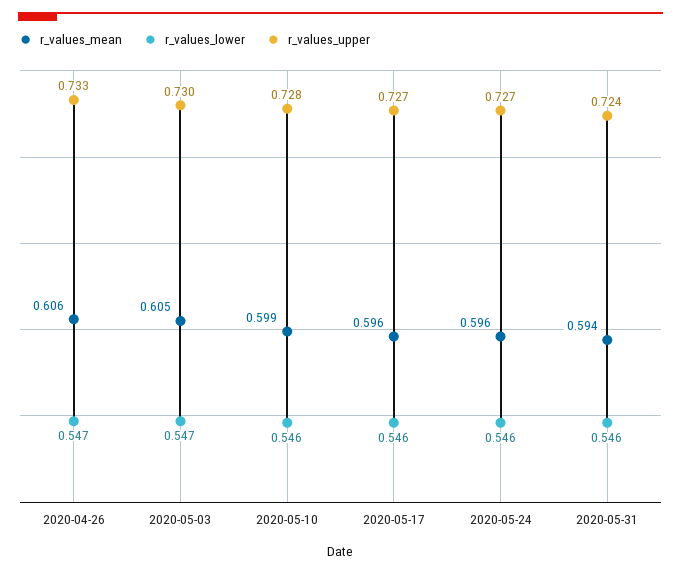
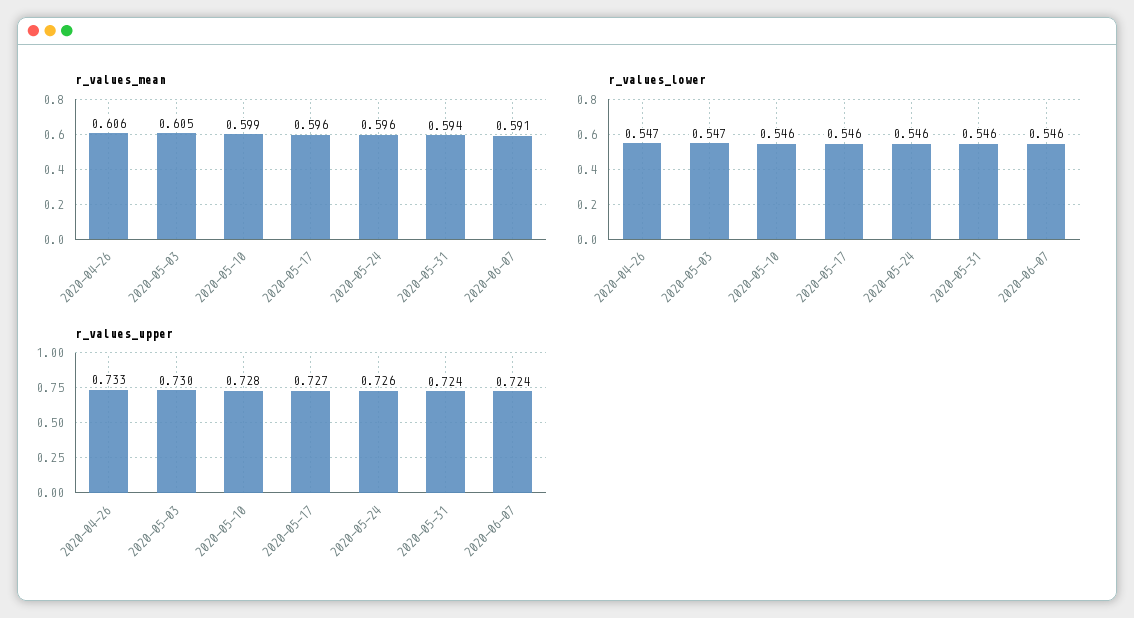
r_values_upper, 2020-05-24: 0.727 -> 0.726
r_values_mean, 2020-06-07: none -> 0.591
r_values_lower, 2020-06-07: none -> 0.546
r_values_upper, 2020-06-07: none -> 0.724

